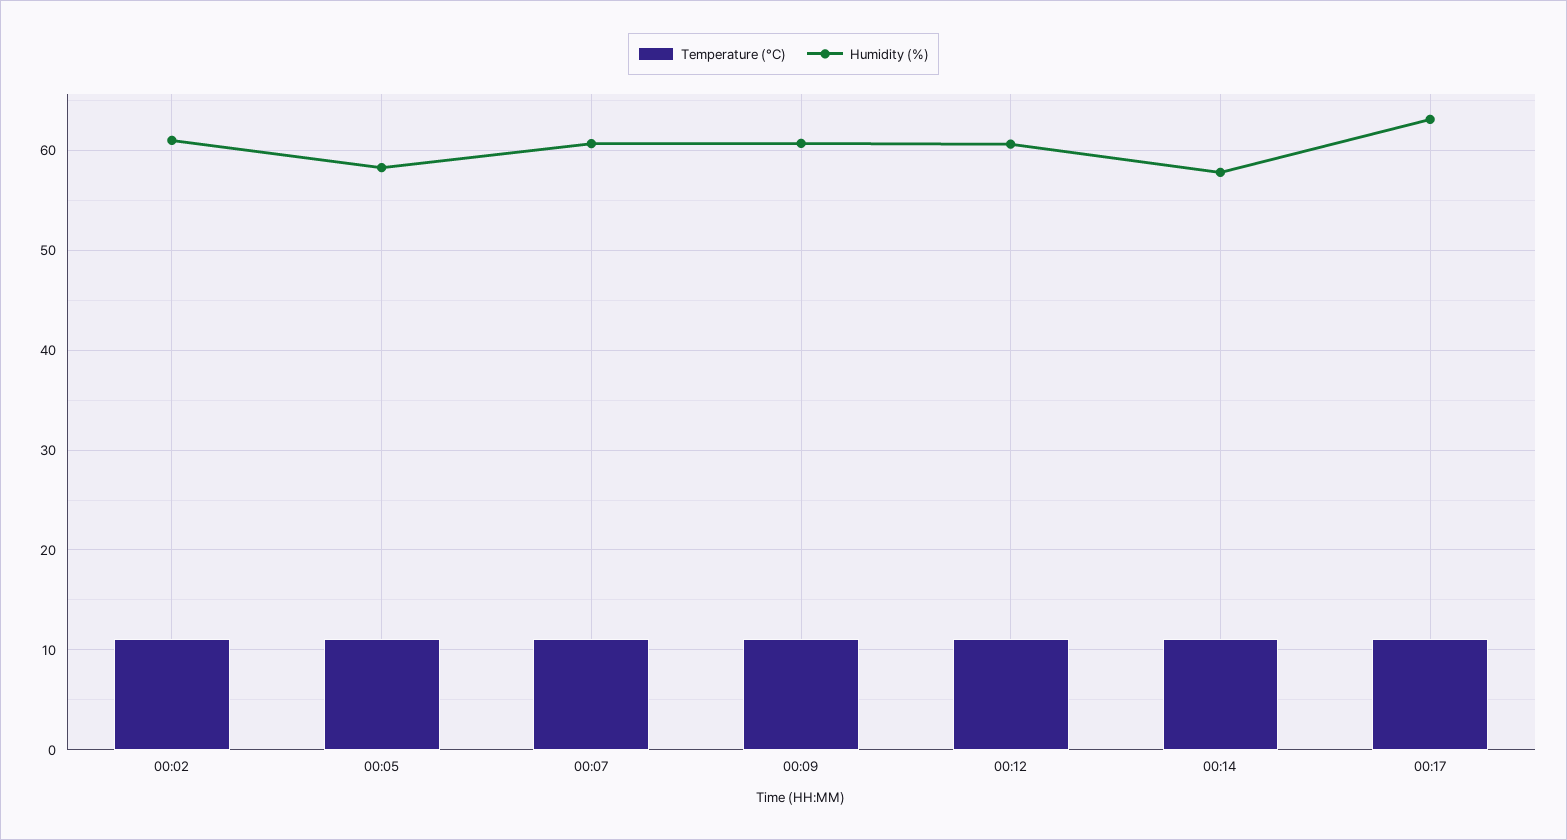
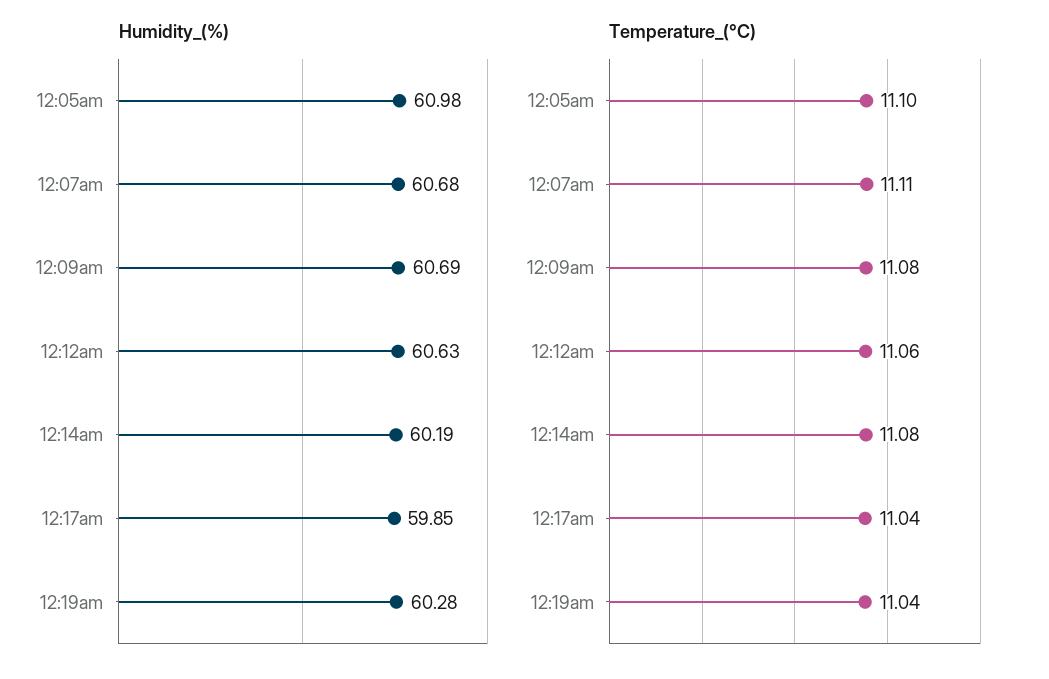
Temperature (°C), 00:02: 11 -> none
Humidity (%), 00:02: 61 -> none
Humidity (%), 00:05: 58 -> 60.98
Humidity (%), 00:14: 58 -> 60.19
Humidity (%), 00:17: 63 -> 59.85
Humidity (%), 12:19am: none -> 60.28
Temperature (°C), 12:19am: none -> 11.04

